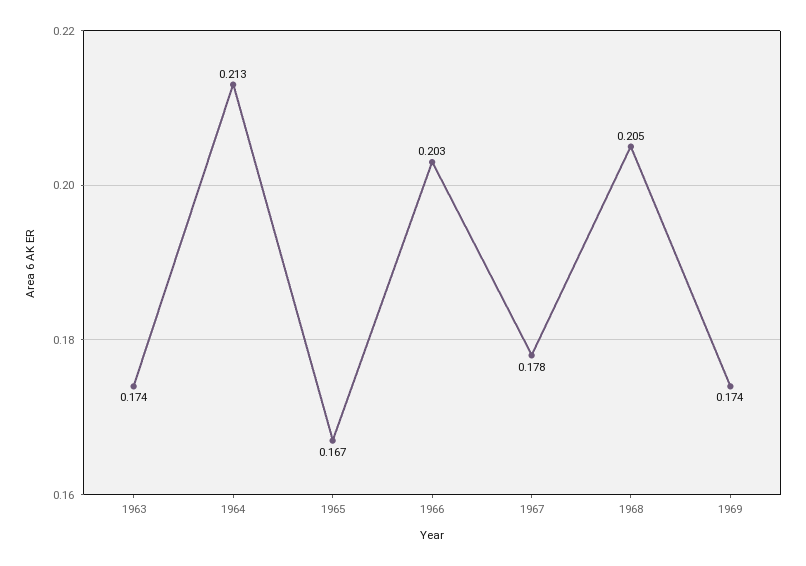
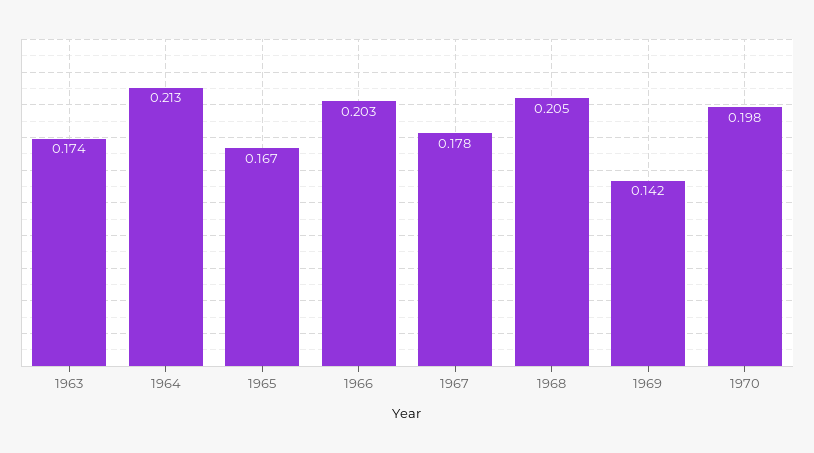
1969: 0.174 -> 0.142
1970: none -> 0.198

